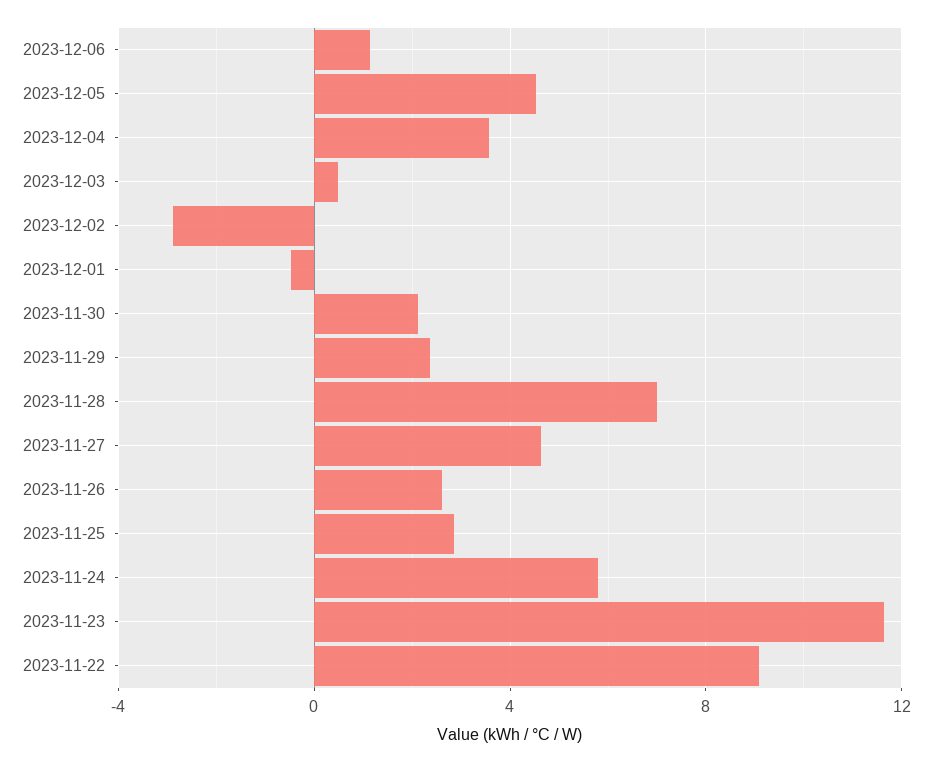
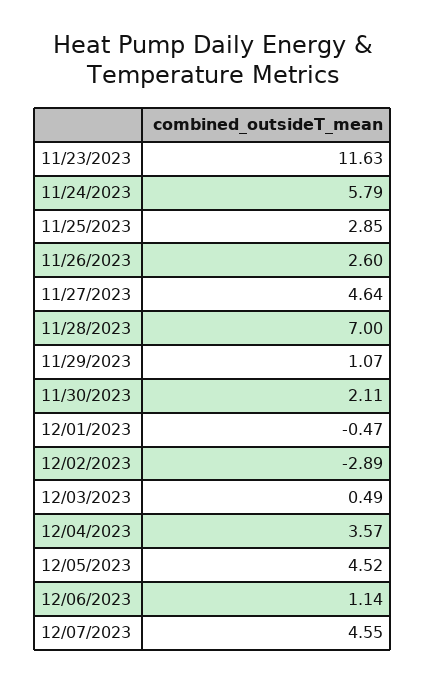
2023-11-29: 2.5 -> 1.07
2023-11-22: 9 -> none
12/07/2023: none -> 4.55

